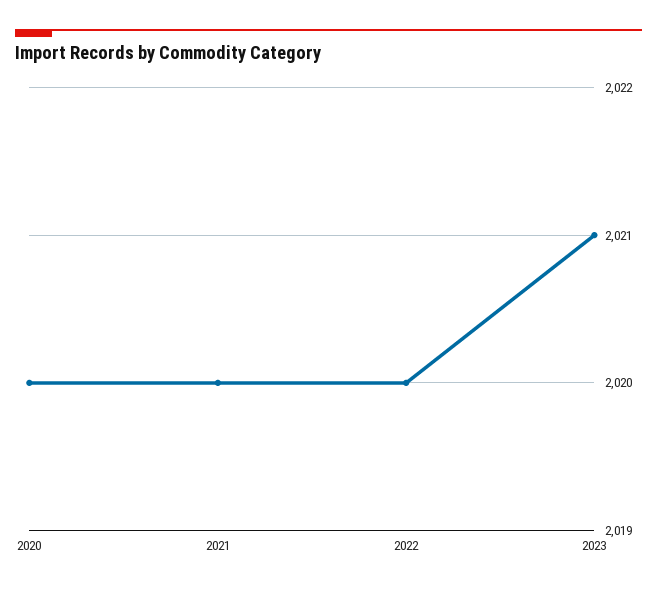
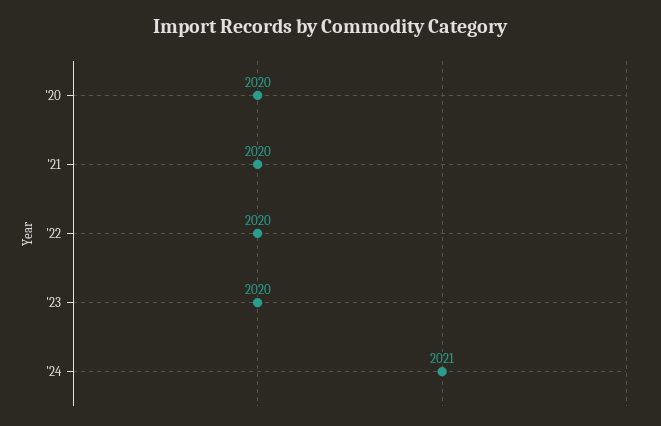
2023: 2021 -> 2020
'24: none -> 2021

